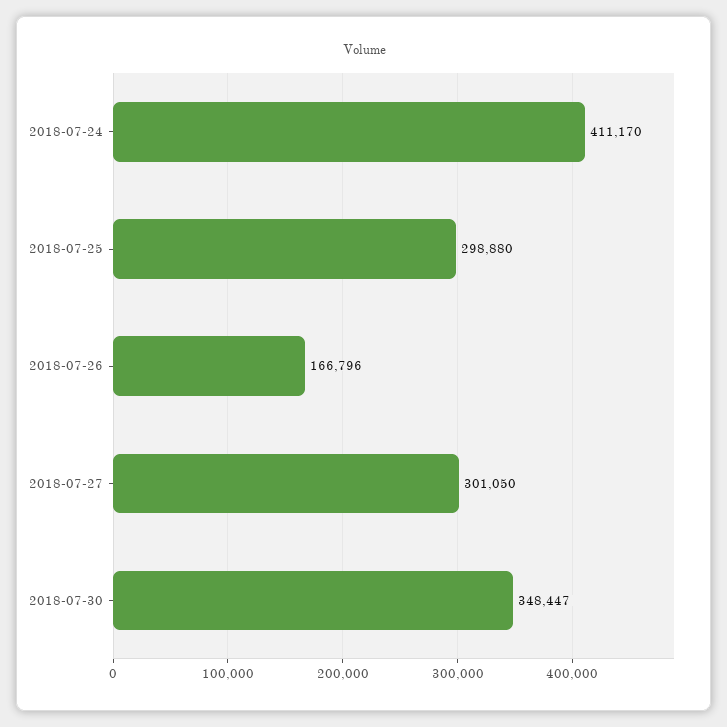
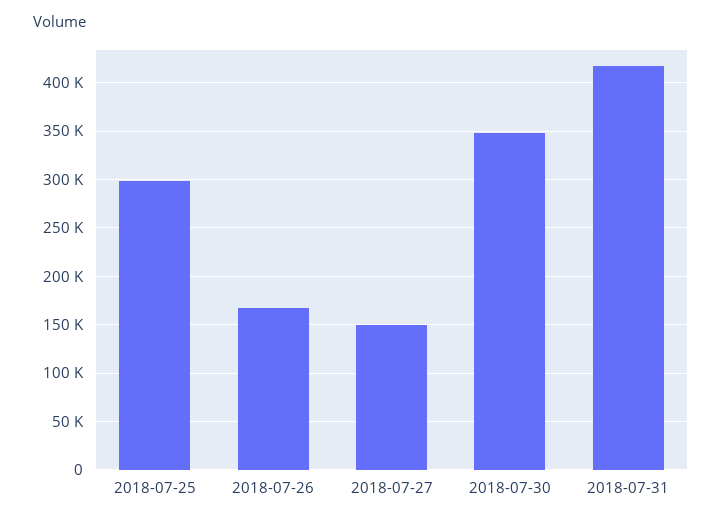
2018-07-24: 411170 -> none
2018-07-27: 301050 -> 150000
2018-07-31: none -> 420000

